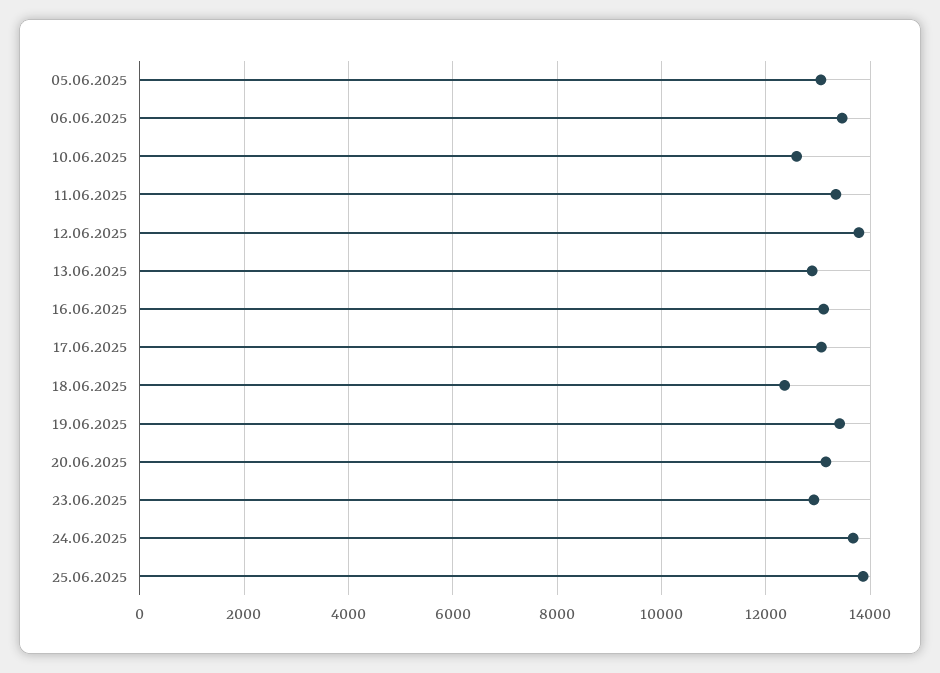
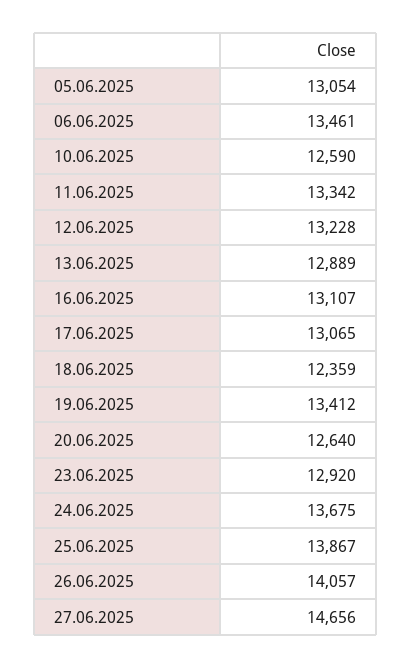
12.06.2025: 13800 -> 13228
20.06.2025: 13200 -> 12640
26.06.2025: none -> 14057
27.06.2025: none -> 14656

